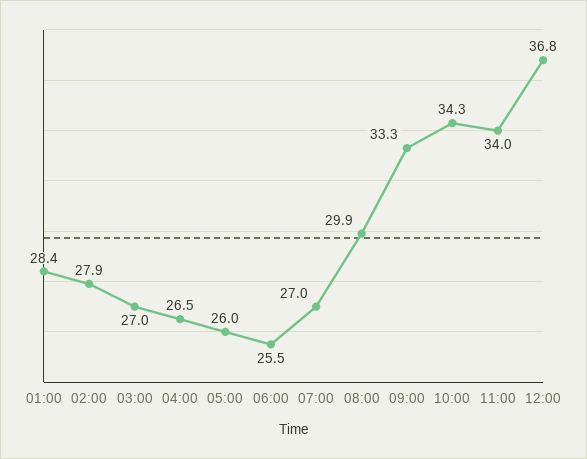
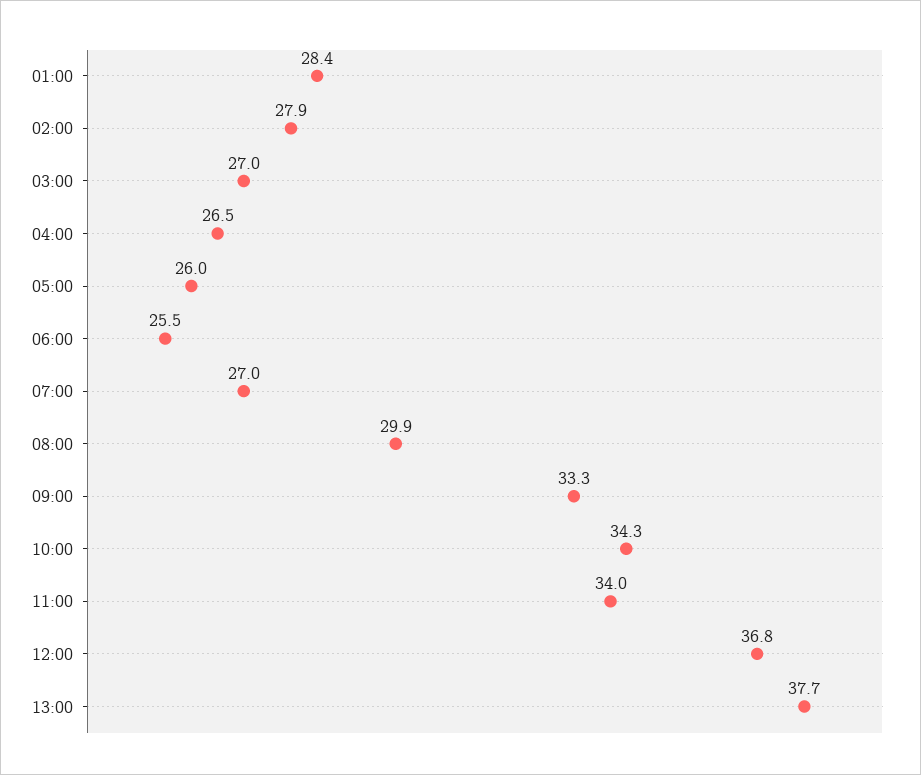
13:00: none -> 37.7

